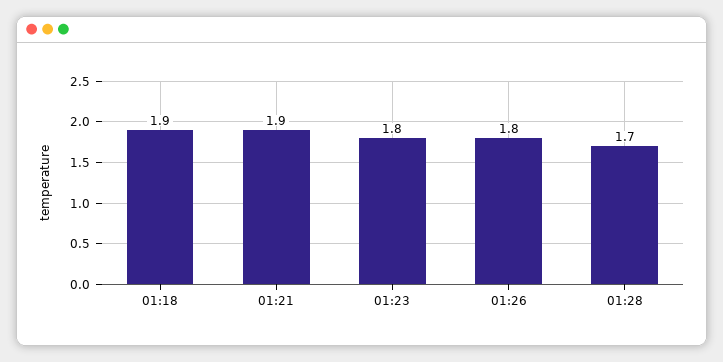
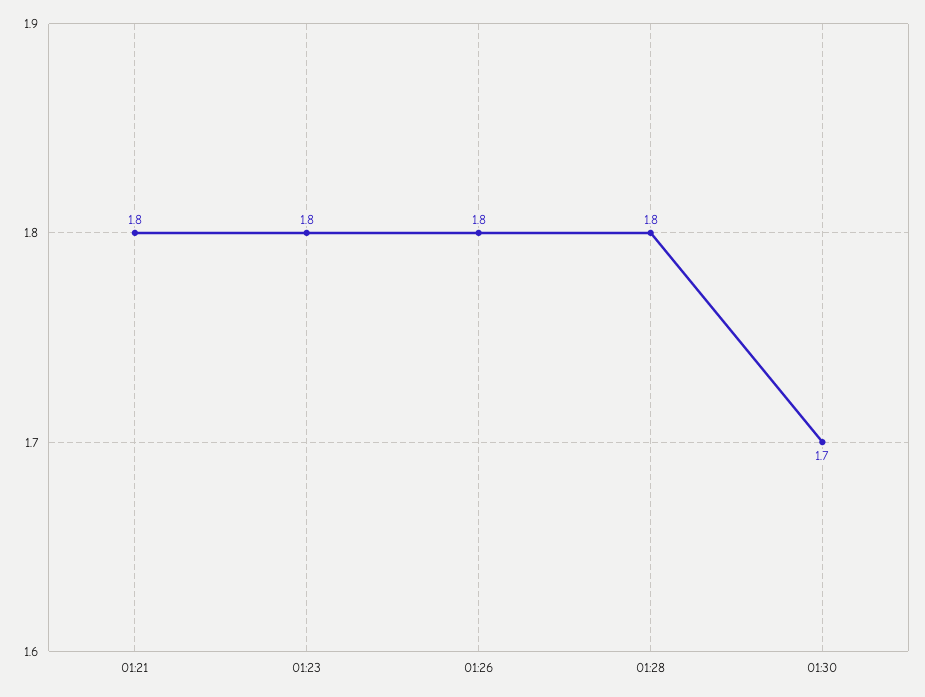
01:18: 1.9 -> none
01:21: 1.9 -> 1.8
01:28: 1.7 -> 1.8
01:30: none -> 1.7

